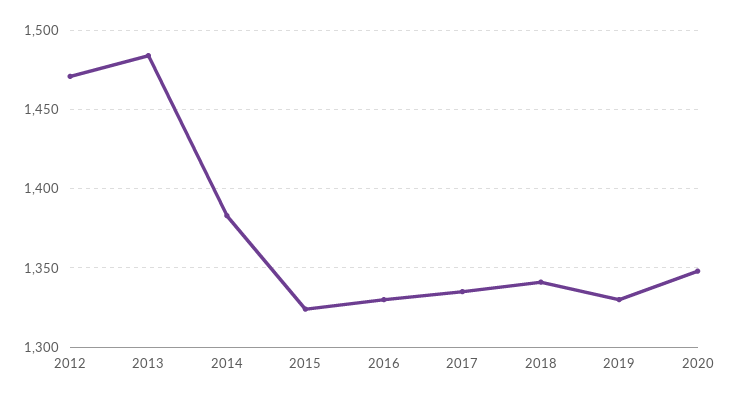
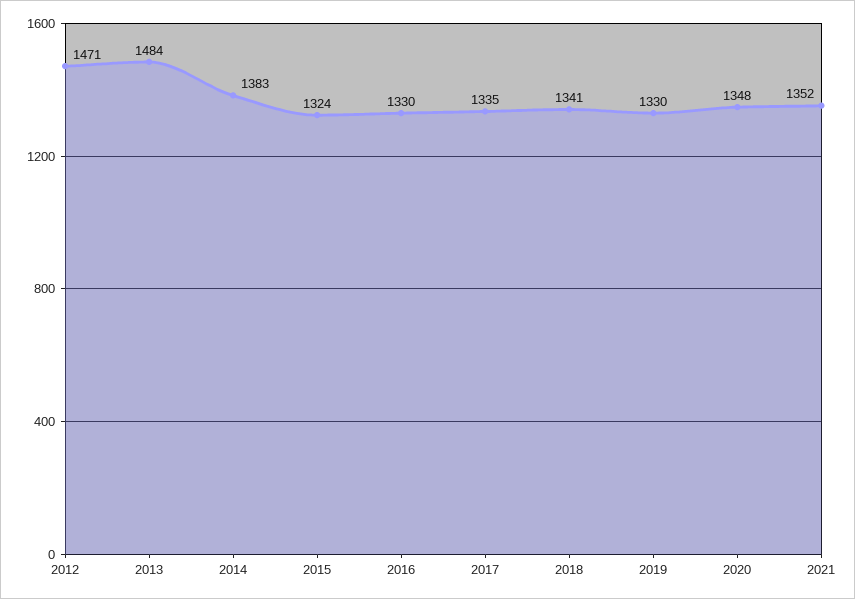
2021: none -> 1352

